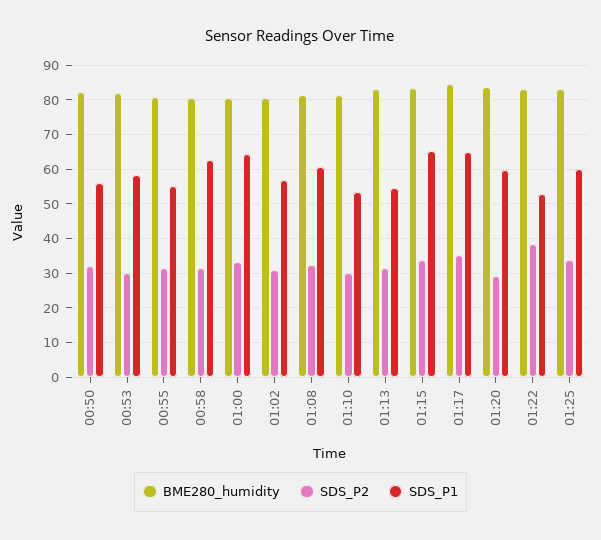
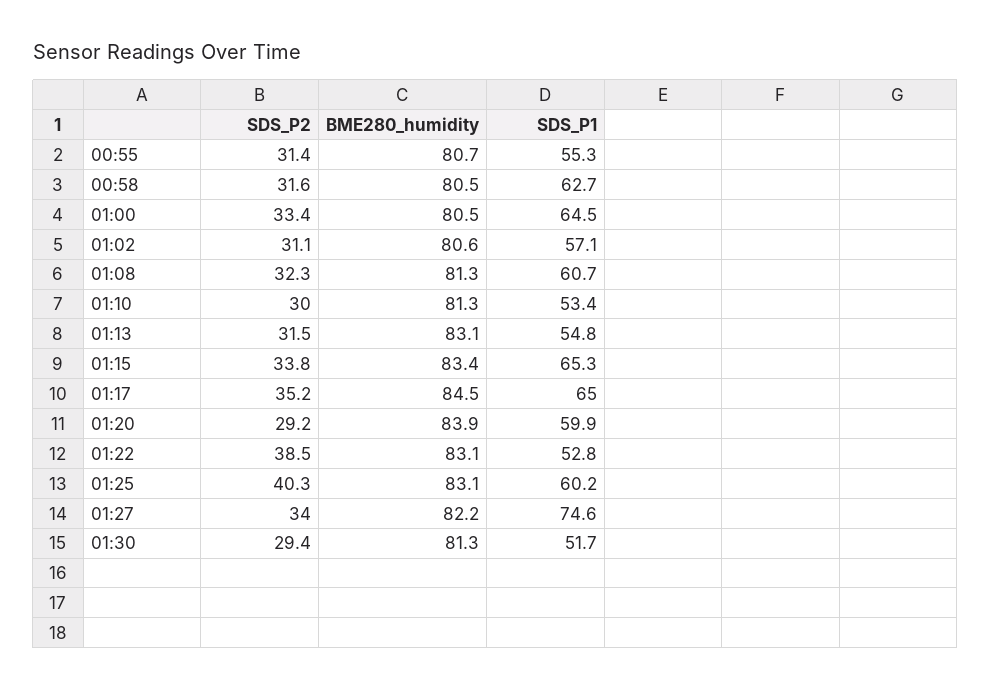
BME280_humidity, 00:50: 82 -> none
SDS_P2, 00:50: 32 -> none
SDS_P1, 00:50: 56 -> none
BME280_humidity, 00:53: 82 -> none
SDS_P2, 00:53: 30 -> none
SDS_P1, 00:53: 58 -> none
SDS_P2, 01:25: 34 -> 40.3
SDS_P2, 01:27: none -> 34
BME280_humidity, 01:27: none -> 82.2
SDS_P1, 01:27: none -> 74.6
SDS_P2, 01:30: none -> 29.4
BME280_humidity, 01:30: none -> 81.3
SDS_P1, 01:30: none -> 51.7

